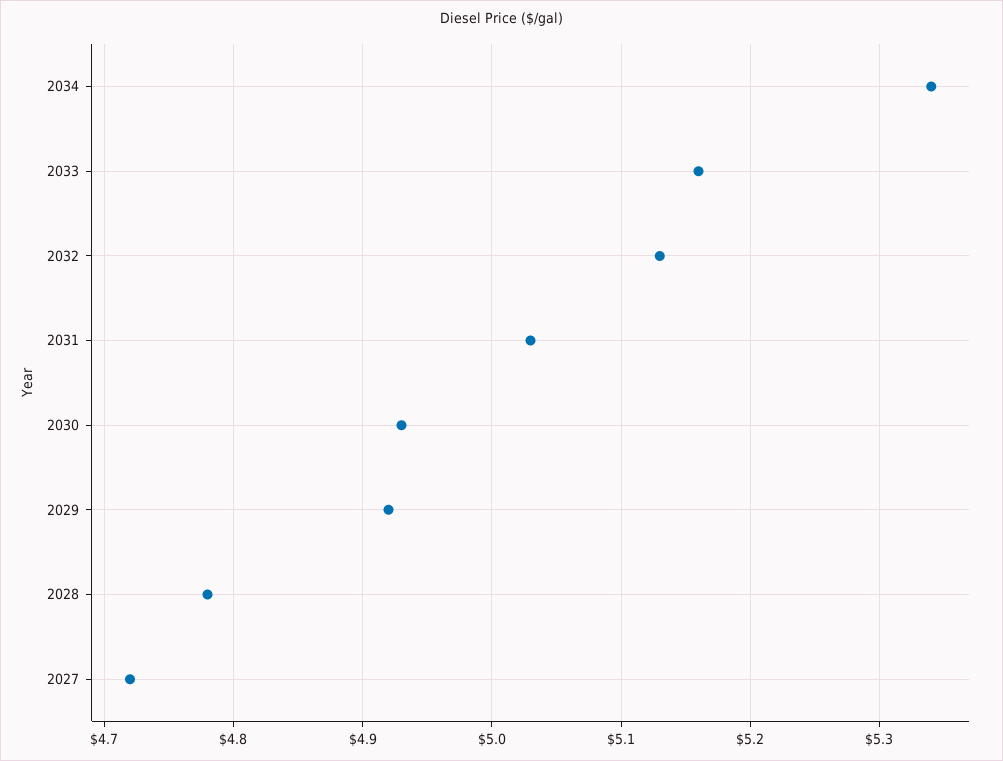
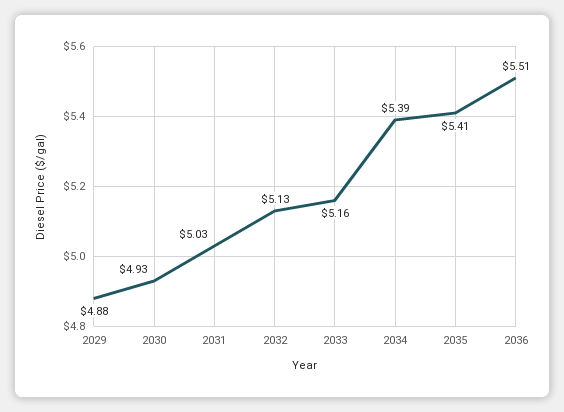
2034: 5.34 -> 5.39
2029: 4.92 -> 4.88
2028: 4.78 -> none
2027: 4.72 -> none
2035: none -> 5.41
2036: none -> 5.51

